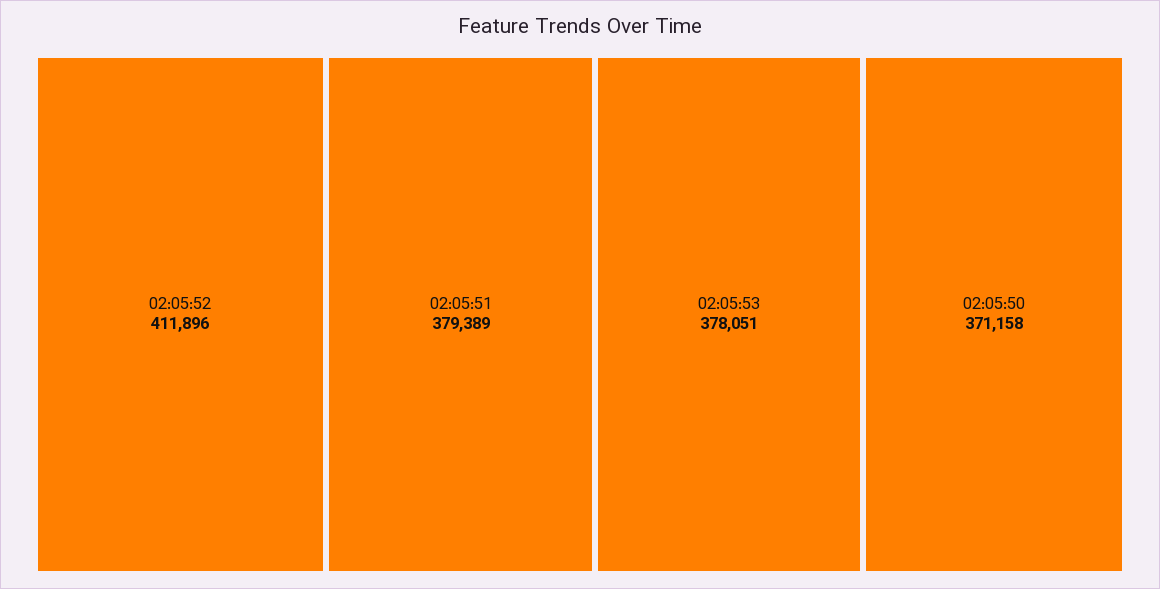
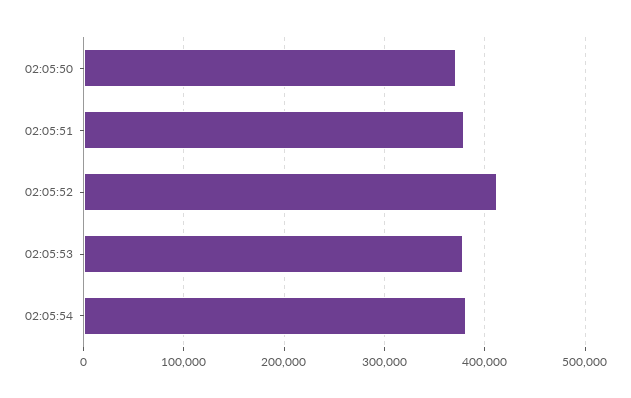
02:05:54: none -> 380000

